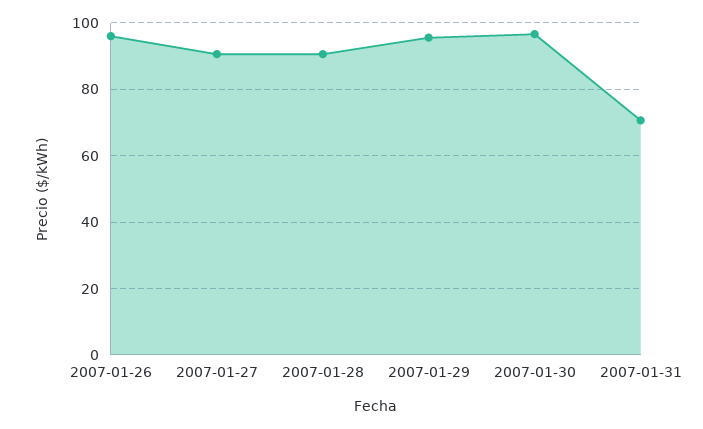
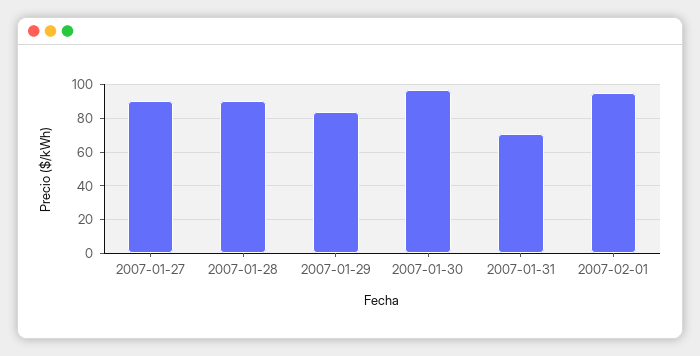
2007-01-26: 96 -> none
2007-01-29: 96 -> 85
2007-02-01: none -> 95

